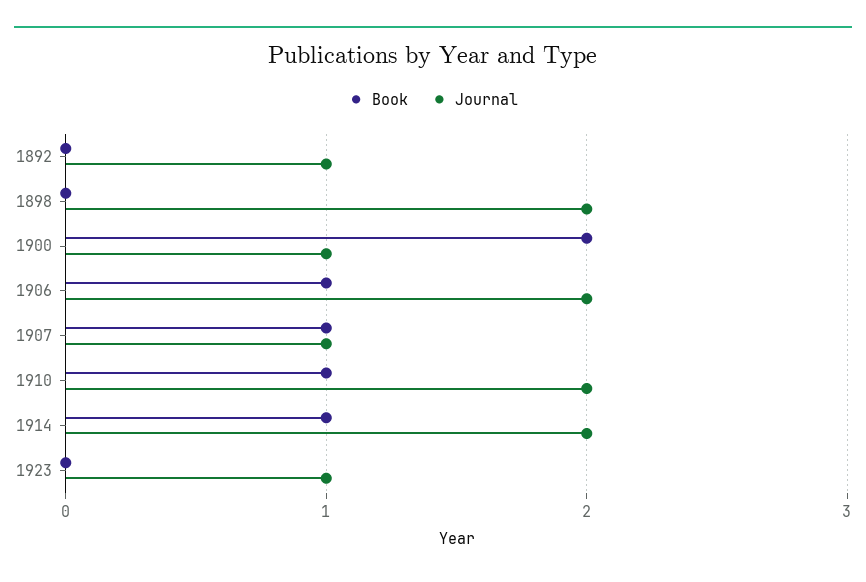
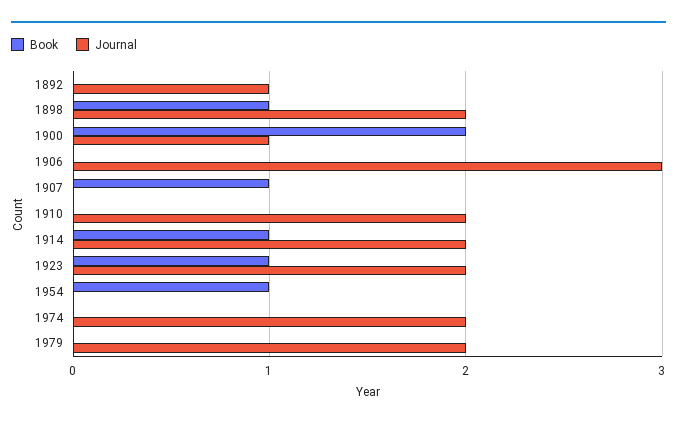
Book, 1898: 0 -> 1
Book, 1906: 1 -> 0
Journal, 1906: 2 -> 3
Journal, 1907: 1 -> 0
Book, 1910: 1 -> 0
Book, 1923: 0 -> 1
Journal, 1923: 1 -> 2
Book, 1954: none -> 1
Journal, 1954: none -> 0
Book, 1974: none -> 0
Journal, 1974: none -> 2
Book, 1979: none -> 0
Journal, 1979: none -> 2

